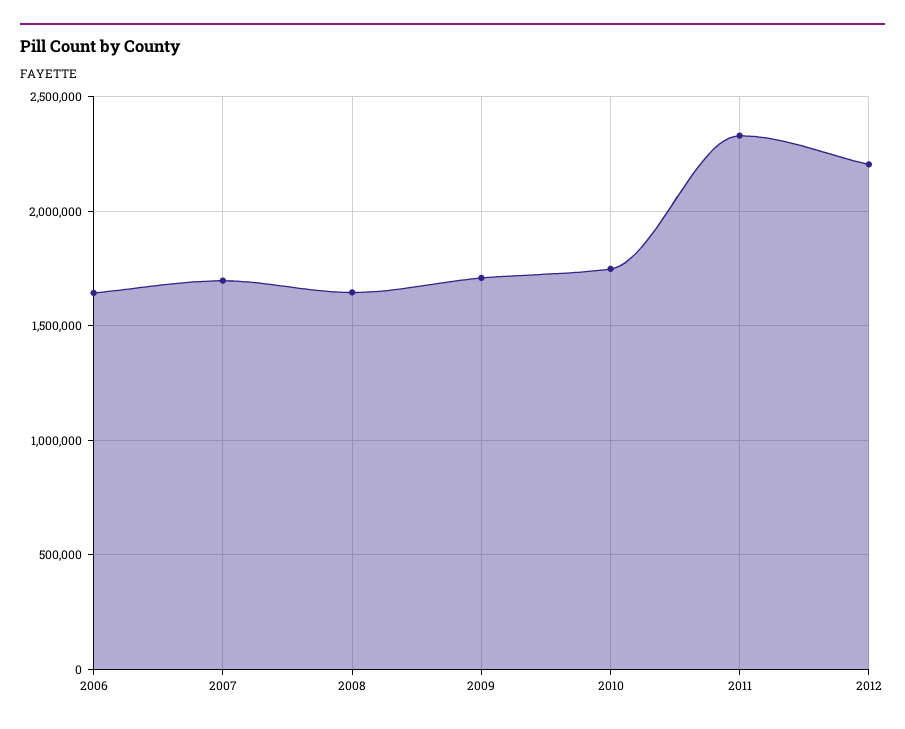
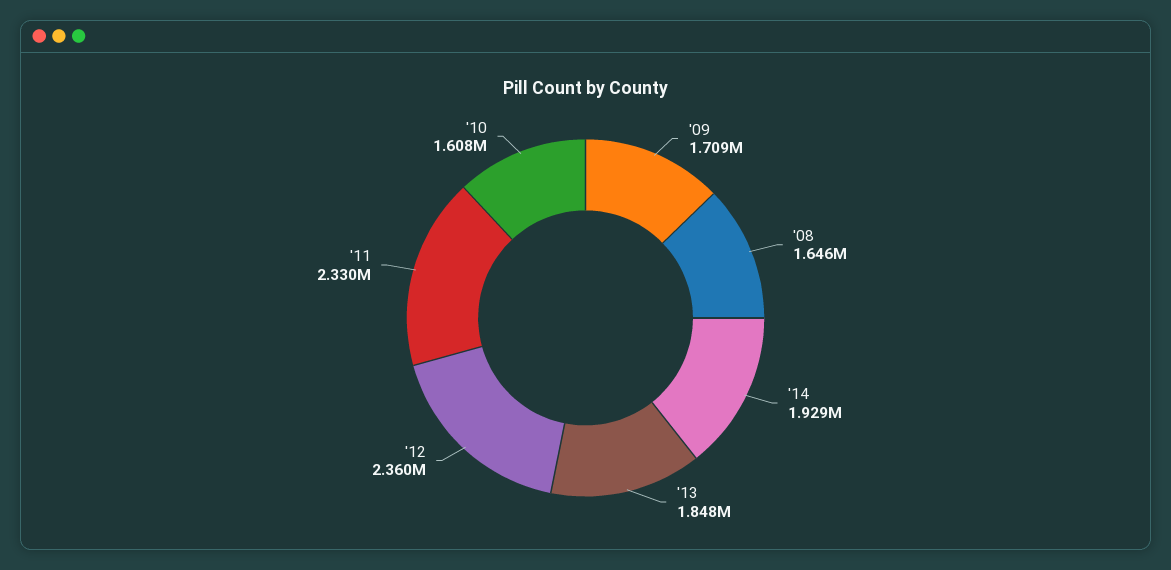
2006: 1650000 -> none
2007: 1700000 -> none
2010: 1750000 -> 1608000
2012: 2200000 -> 2360000
'14: none -> 1929000
'13: none -> 1848000

